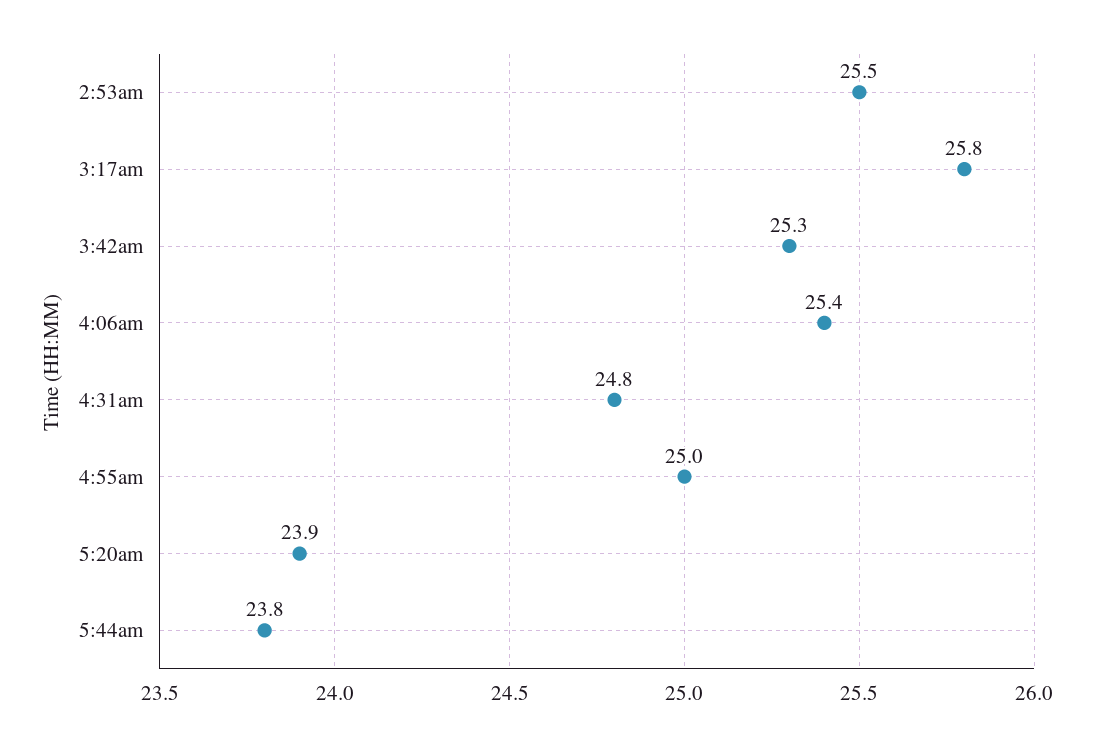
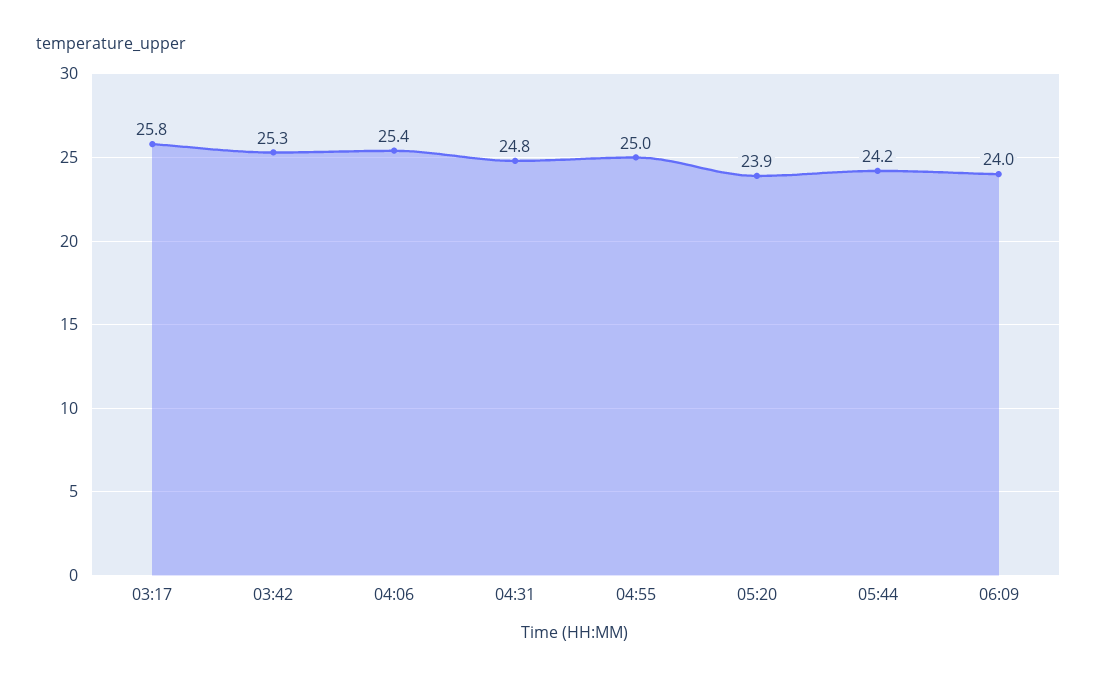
2:53am: 25.5 -> none
5:44am: 23.8 -> 24.2
06:09: none -> 24

